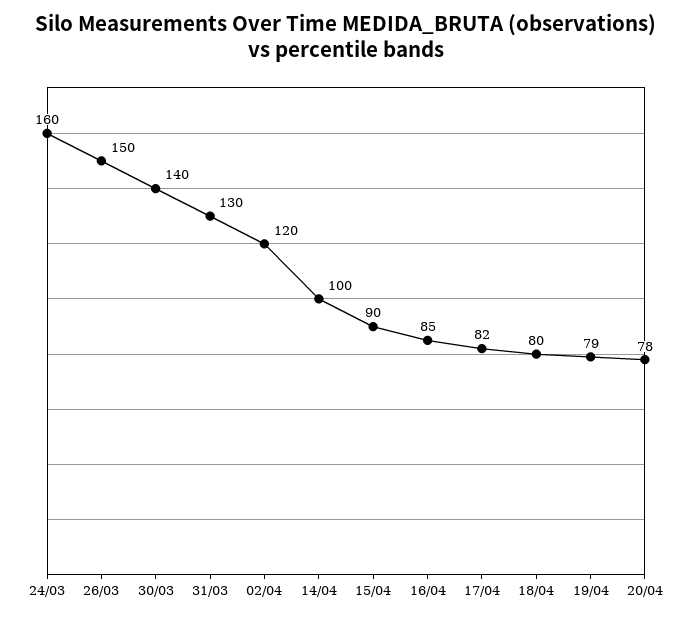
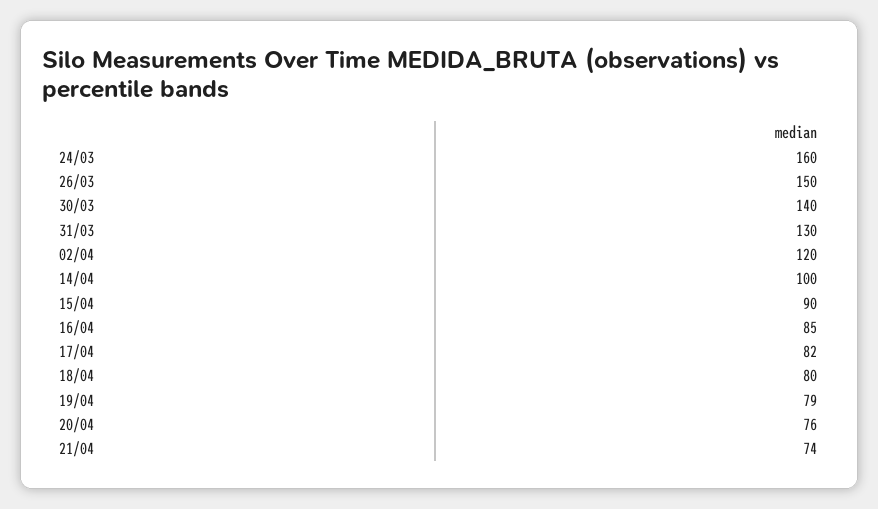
20/04: 78 -> 76
21/04: none -> 74

